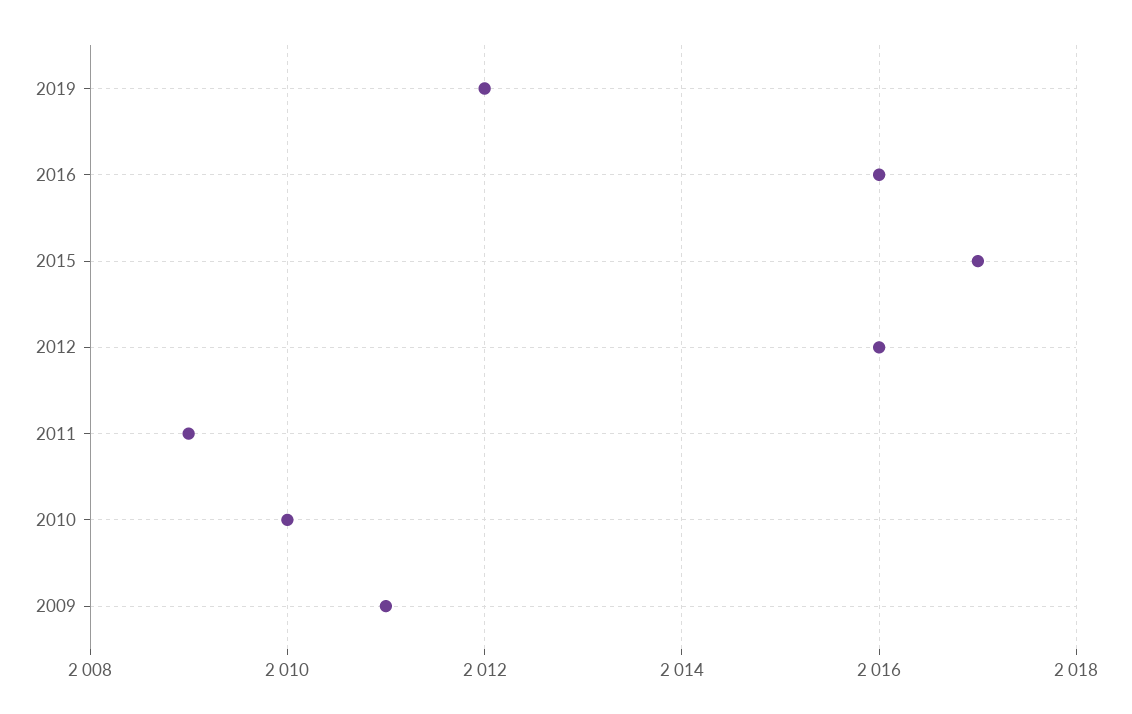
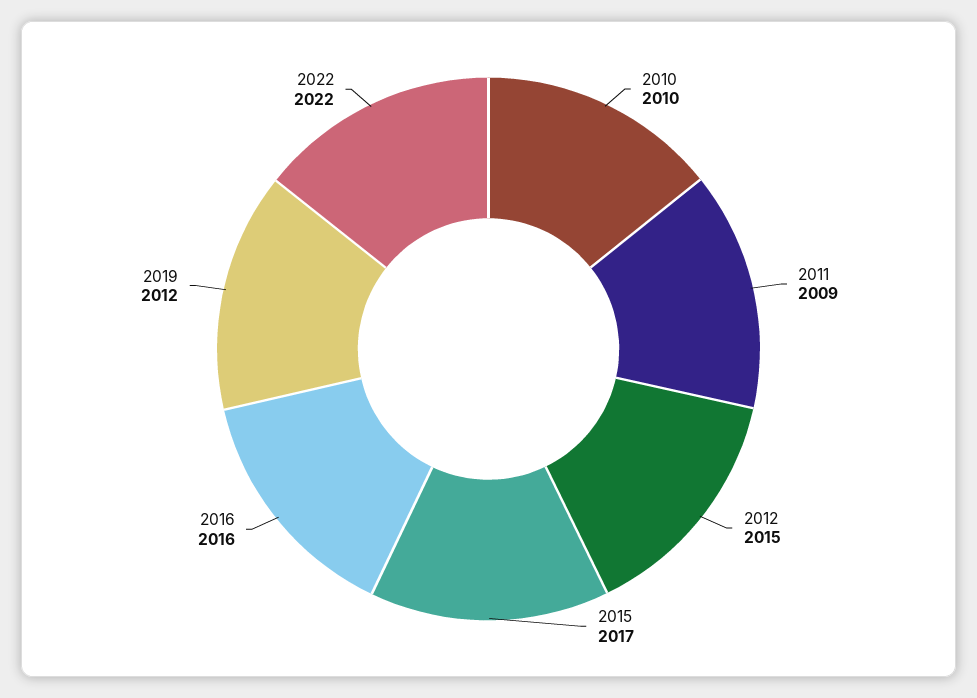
2012: 2016 -> 2015
2009: 2011 -> none
2022: none -> 2022

